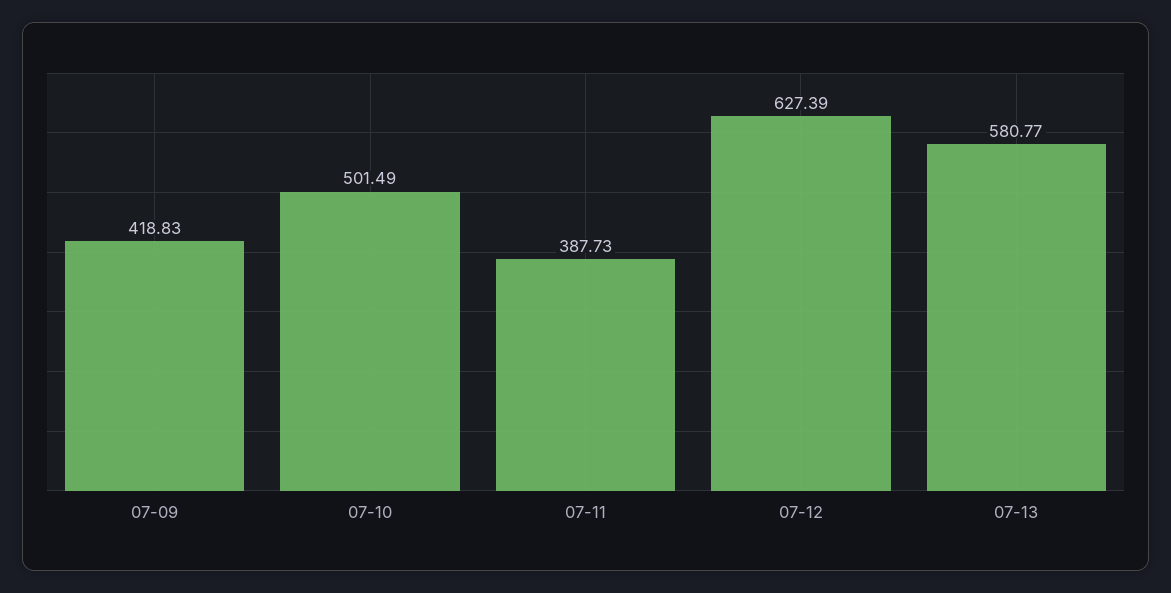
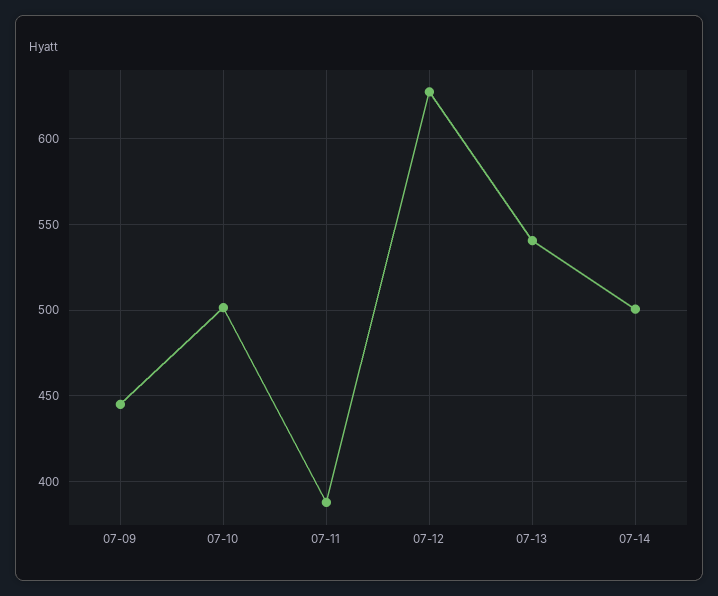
07-09: 418.83 -> 445
07-13: 580.77 -> 540
07-14: none -> 500

